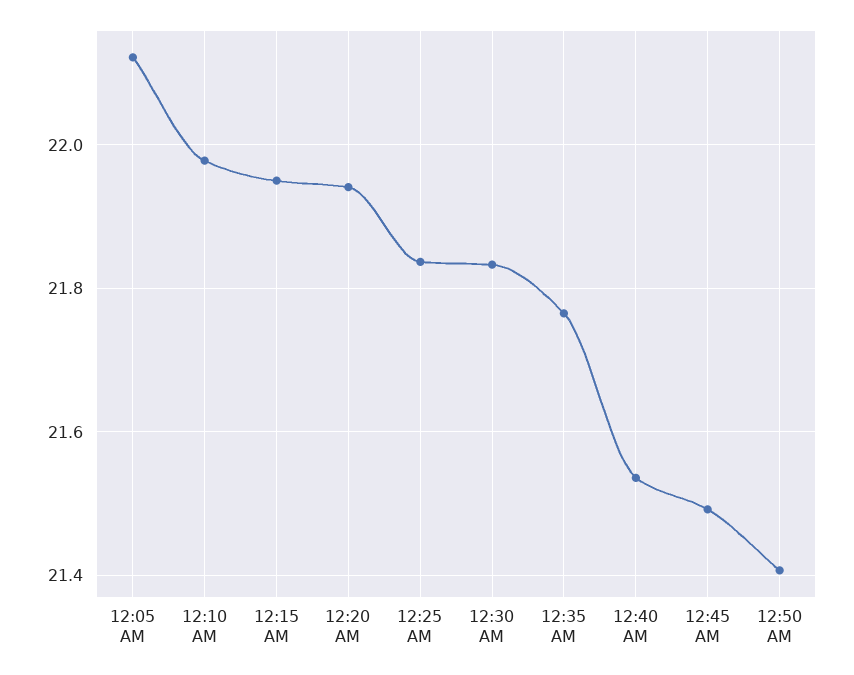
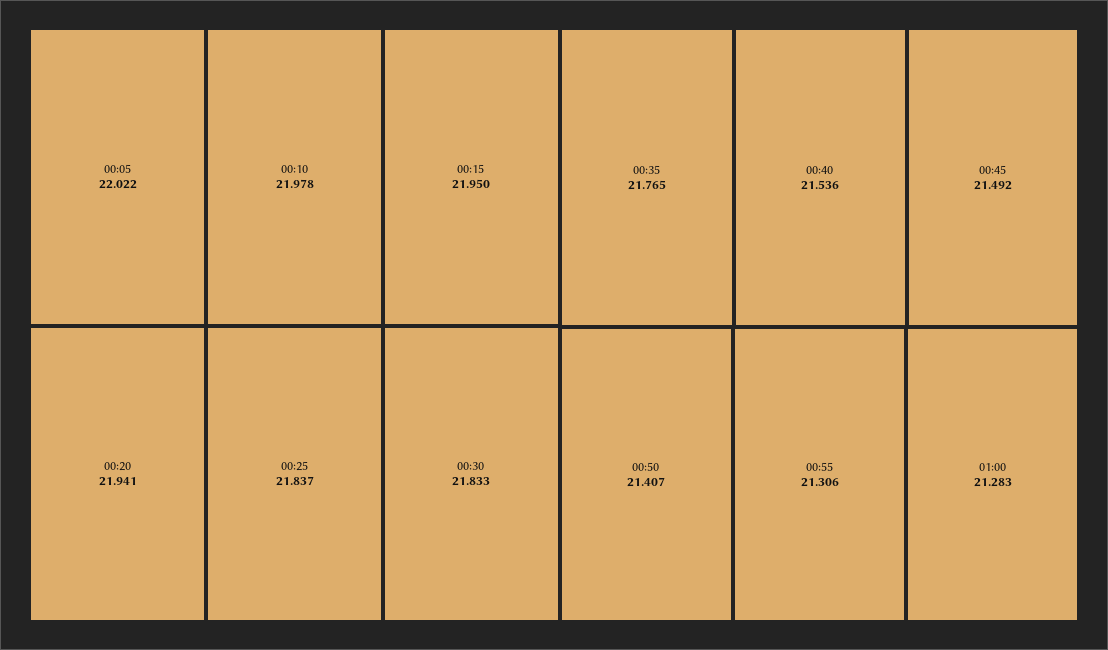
12:05 AM: 22.12 -> 22.022
00:55: none -> 21.306
01:00: none -> 21.283

